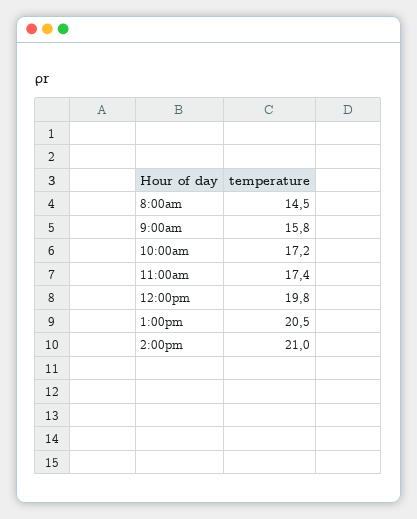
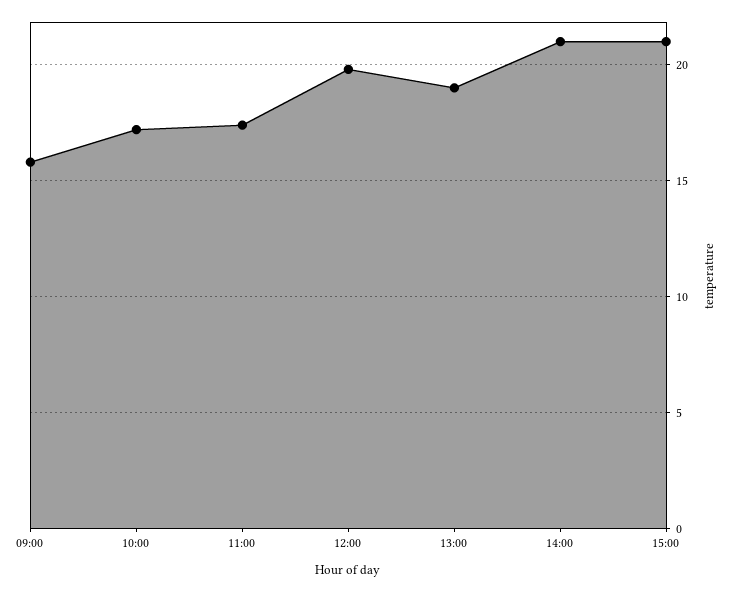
8:00am: 14.5 -> none
1:00pm: 20.5 -> 19
15:00: none -> 21

